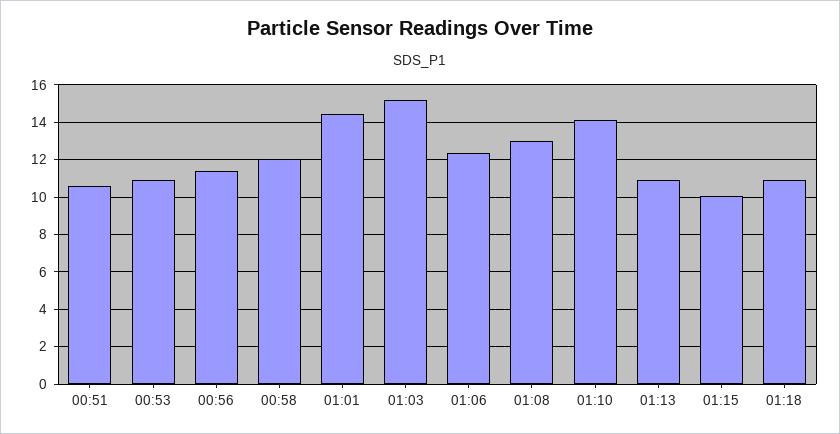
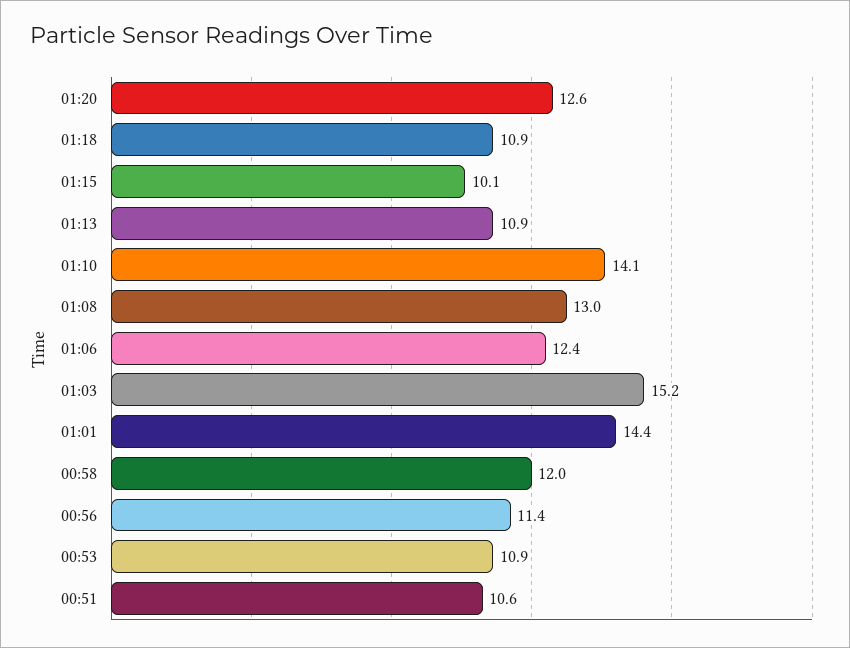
01:20: none -> 12.6

